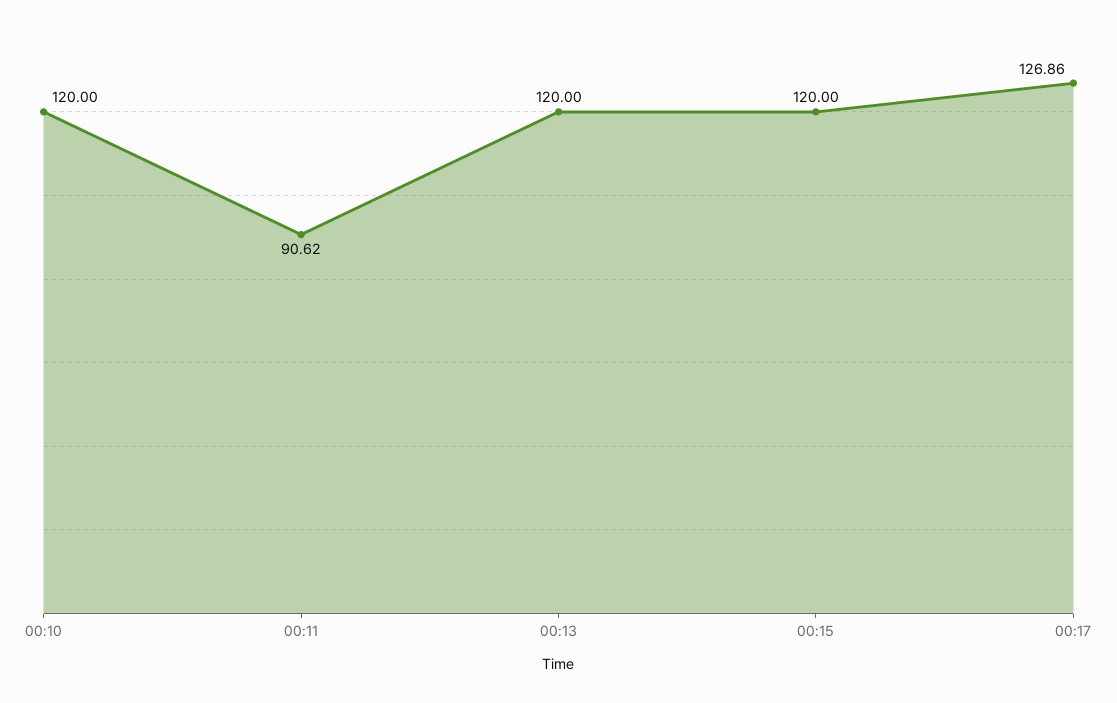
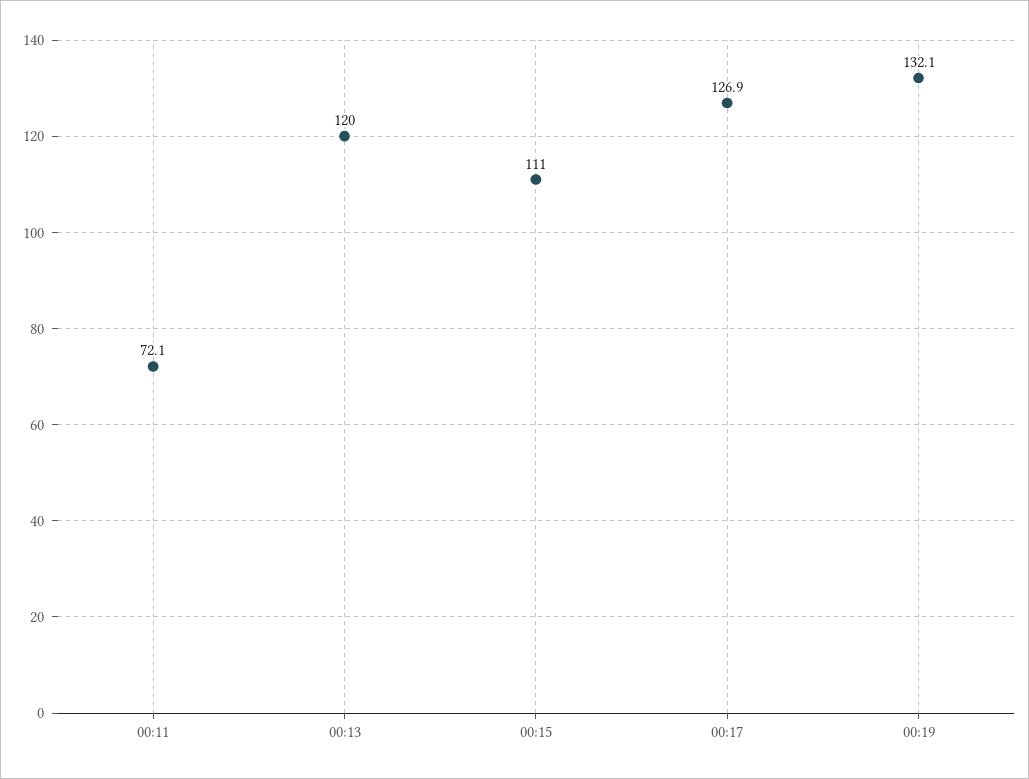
00:10: 120 -> none
00:11: 90.62 -> 72.1
00:15: 120 -> 111
00:19: none -> 132.1

